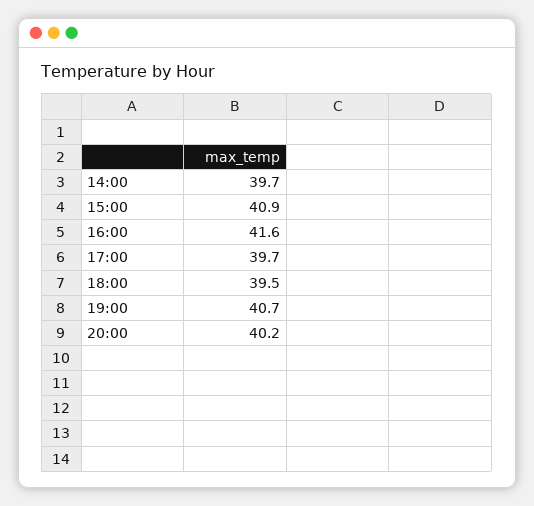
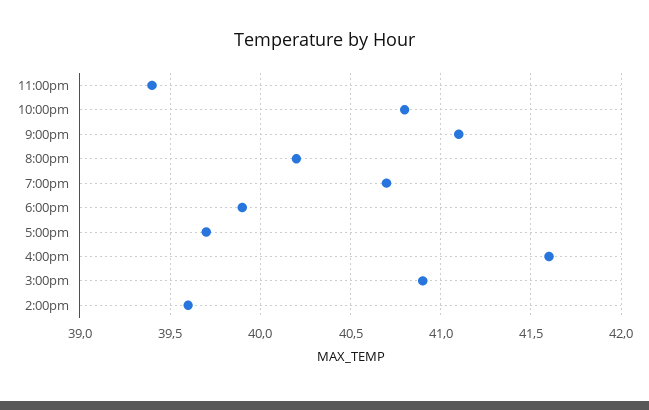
14:00: 39.7 -> 39.6
18:00: 39.5 -> 39.9
11:00pm: none -> 39.4
10:00pm: none -> 40.8
9:00pm: none -> 41.1

